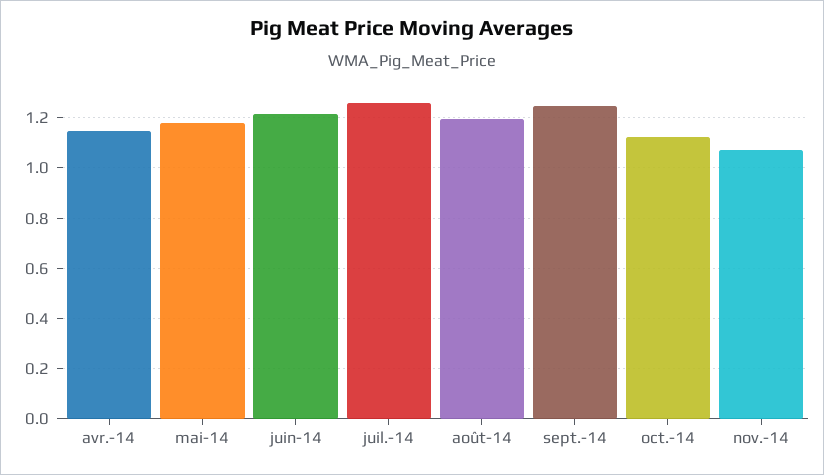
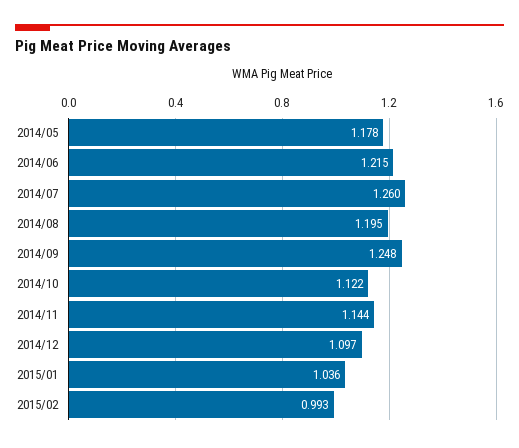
avr.-14: 1.15 -> none
nov.-14: 1.075 -> 1.144
2014/12: none -> 1.097
2015/01: none -> 1.036
2015/02: none -> 0.993

